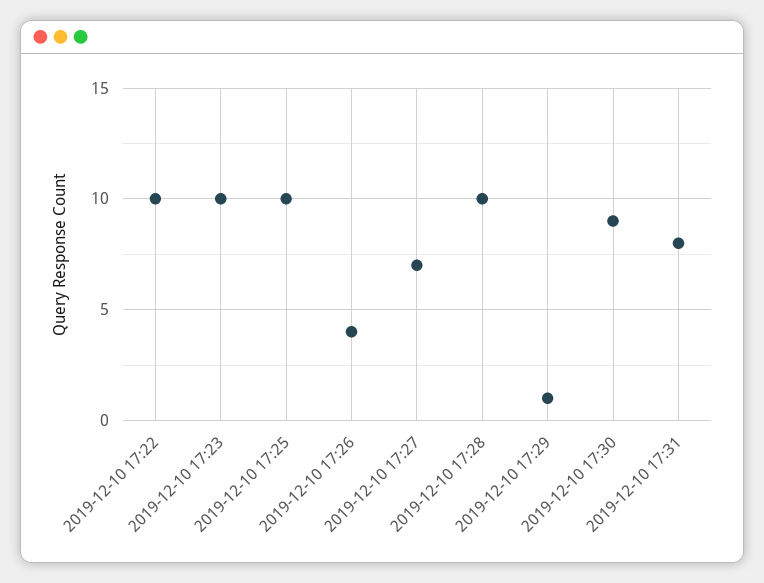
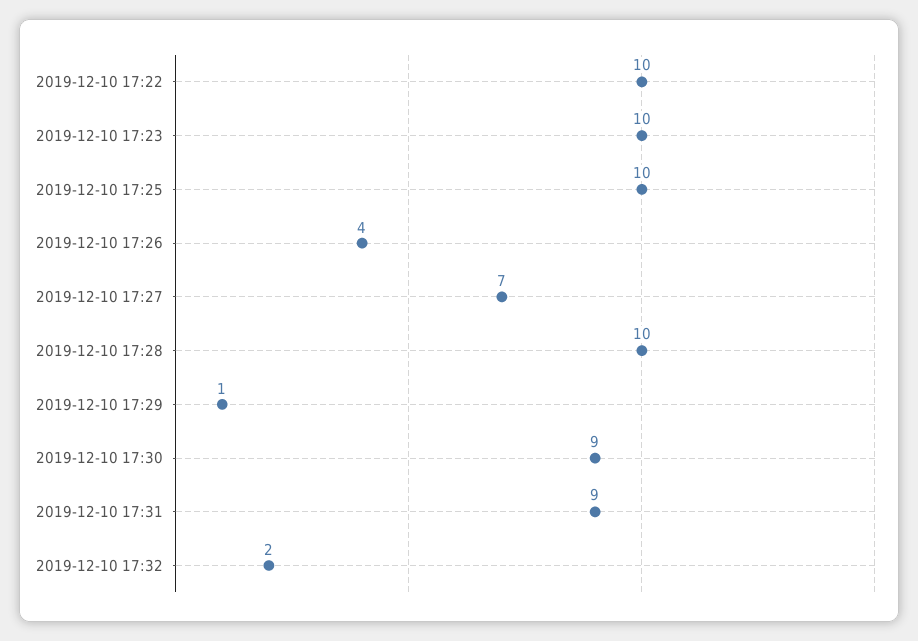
2019-12-10 17:31: 8 -> 9
2019-12-10 17:32: none -> 2

